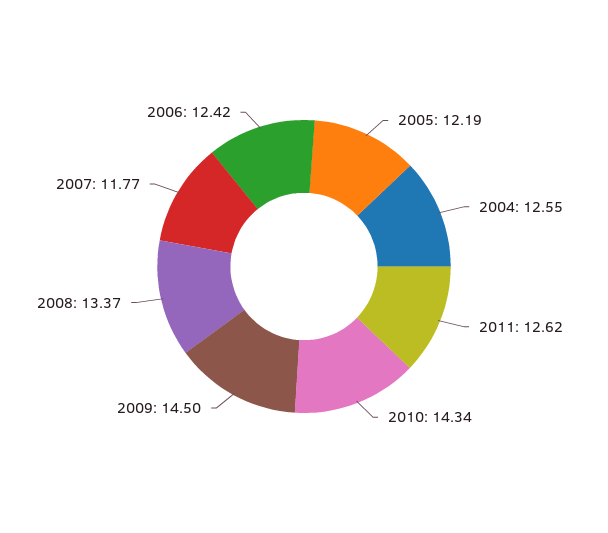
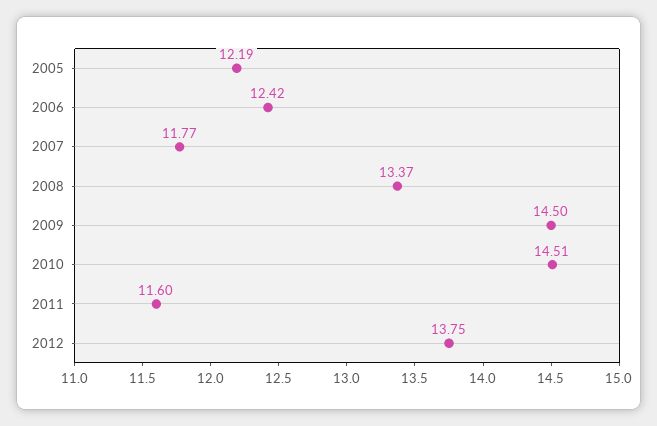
2004: 12.55 -> none
2011: 12.62 -> 11.6
2010: 14.34 -> 14.51
2012: none -> 13.75

